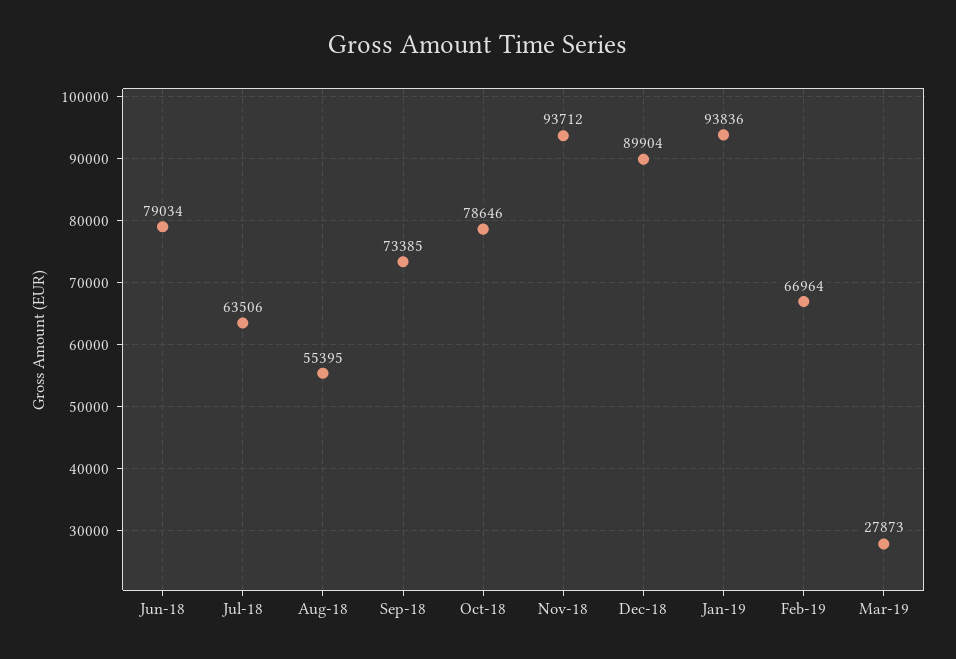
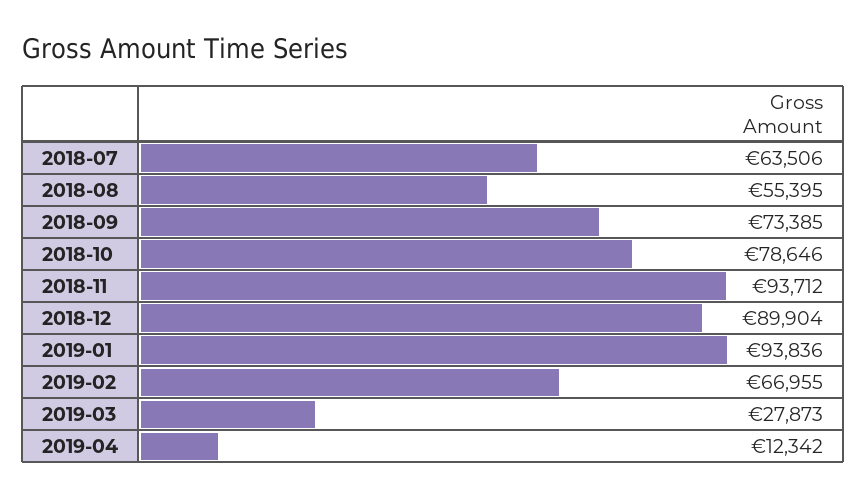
Jun-18: 79034 -> none
Feb-19: 66964 -> 66955
2019-04: none -> 12342

